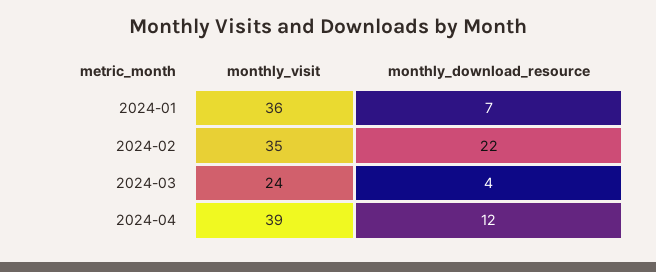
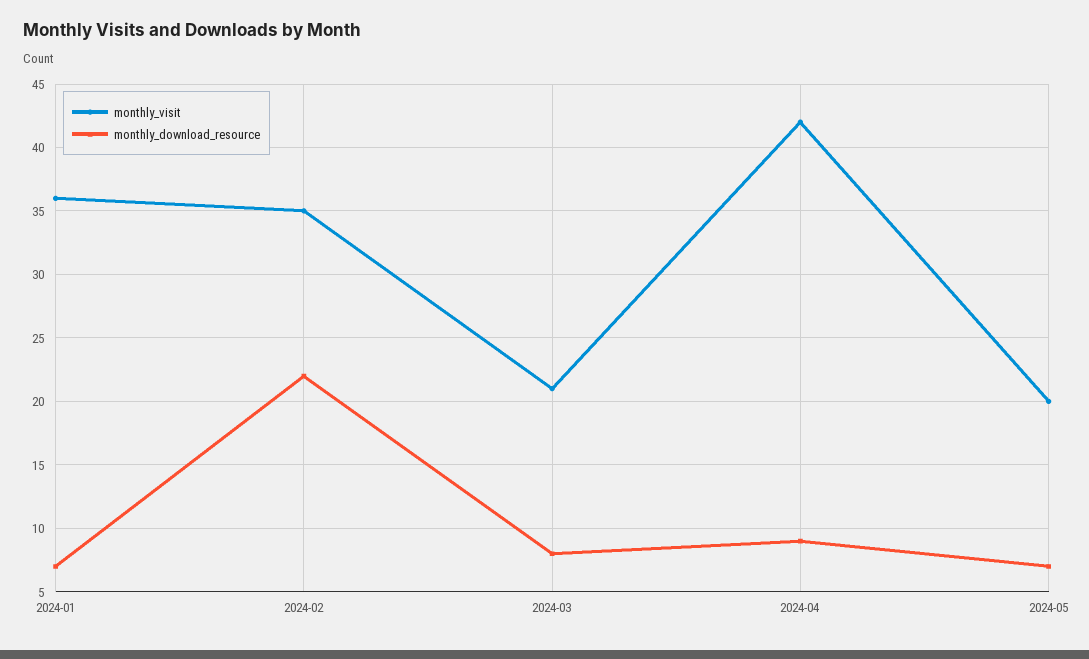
monthly_visit, 2024-03: 24 -> 21
monthly_download_resource, 2024-03: 4 -> 8
monthly_visit, 2024-04: 39 -> 42
monthly_download_resource, 2024-04: 12 -> 9
monthly_visit, 2024-05: none -> 20
monthly_download_resource, 2024-05: none -> 7

